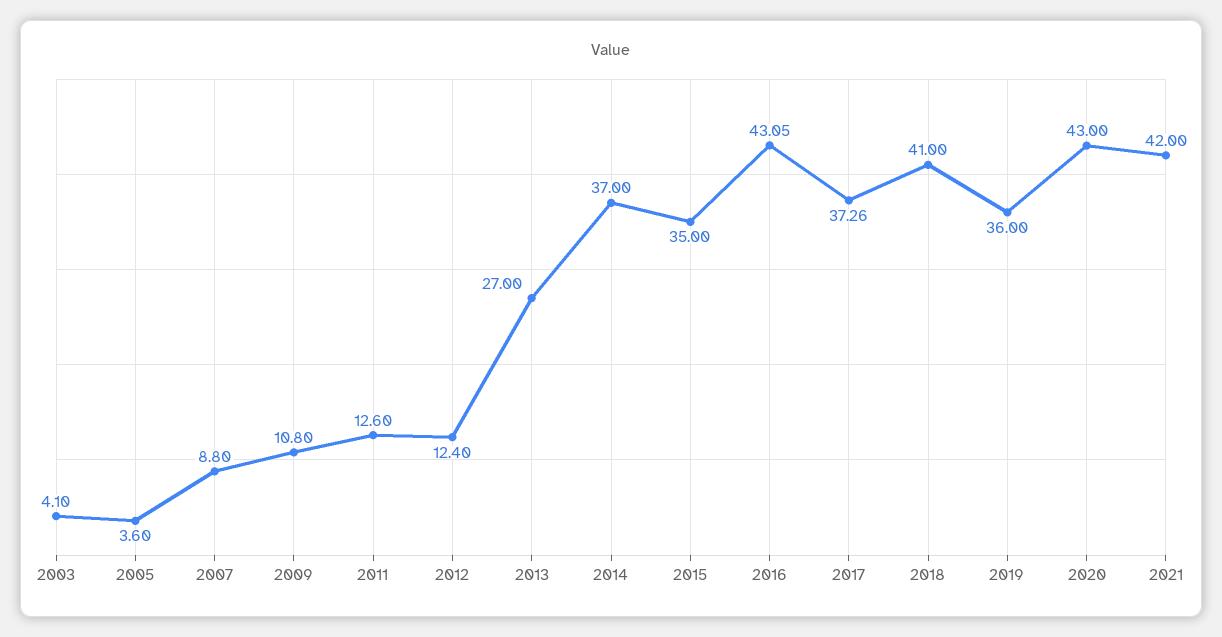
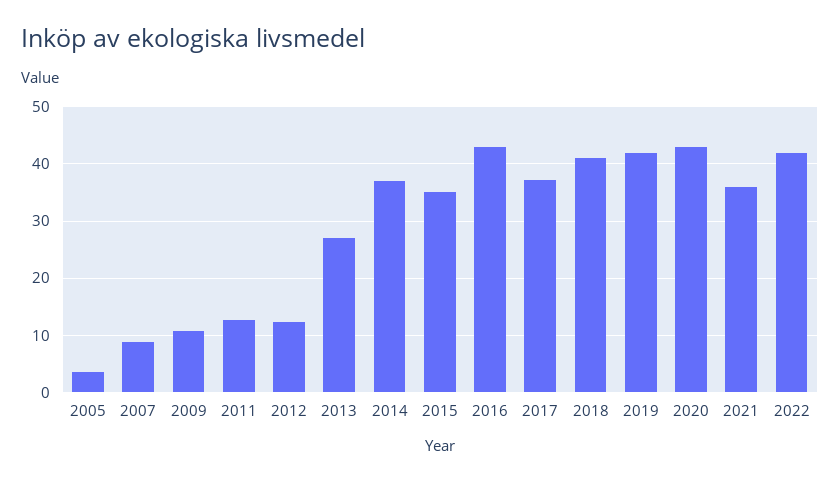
2003: 4.1 -> none
2019: 36 -> 42
2021: 42 -> 36
2022: none -> 42

